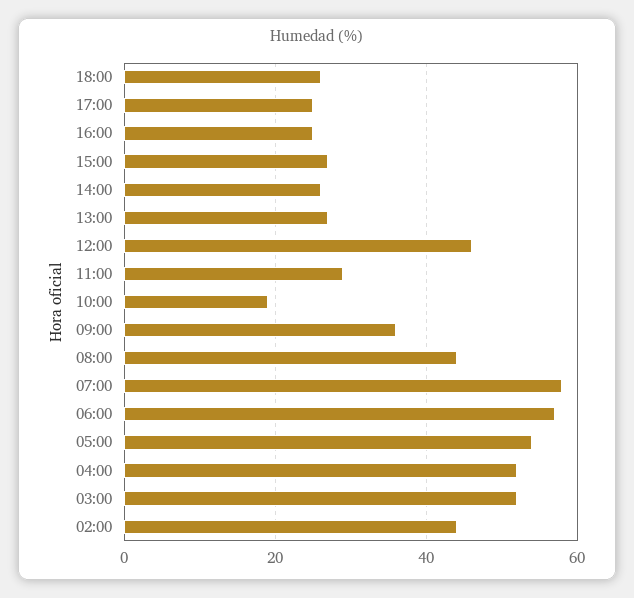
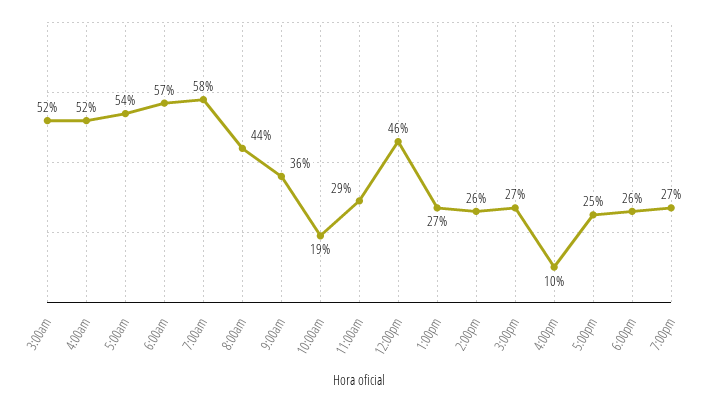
16:00: 25 -> 10
02:00: 45 -> none
7:00pm: none -> 27

